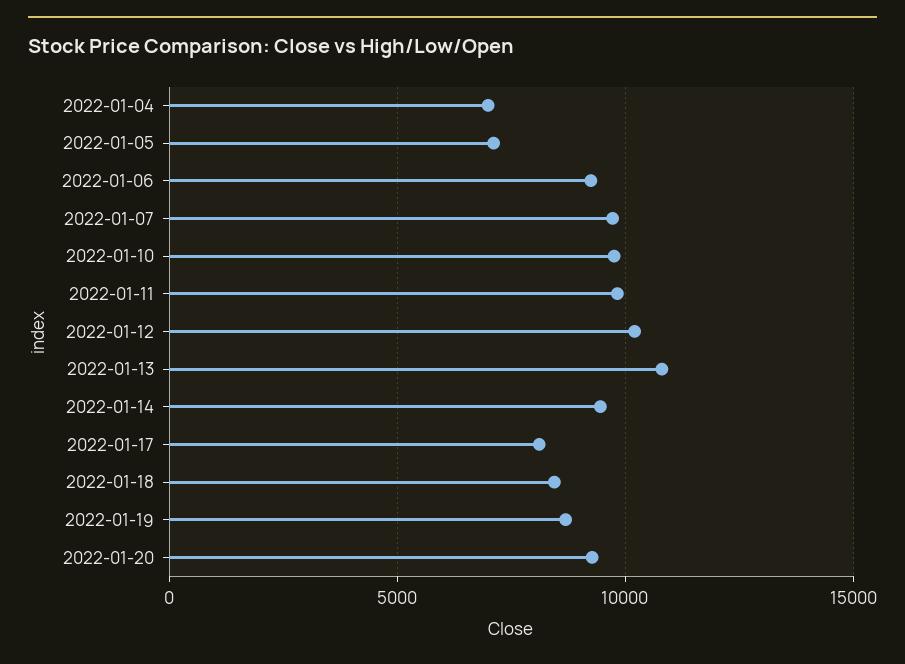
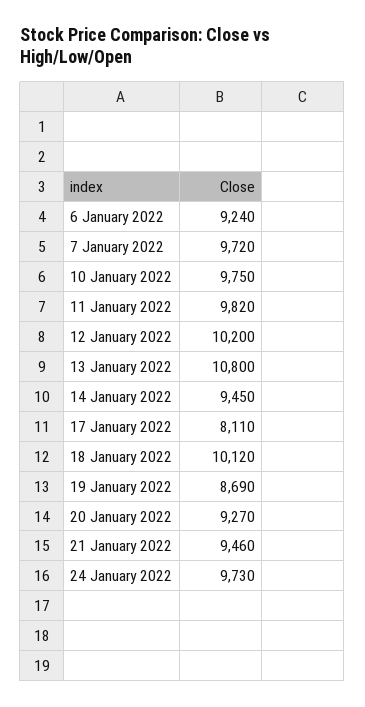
2022-01-04: 7000 -> none
2022-01-05: 7000 -> none
2022-01-18: 8500 -> 10120
21 January 2022: none -> 9460
24 January 2022: none -> 9730

